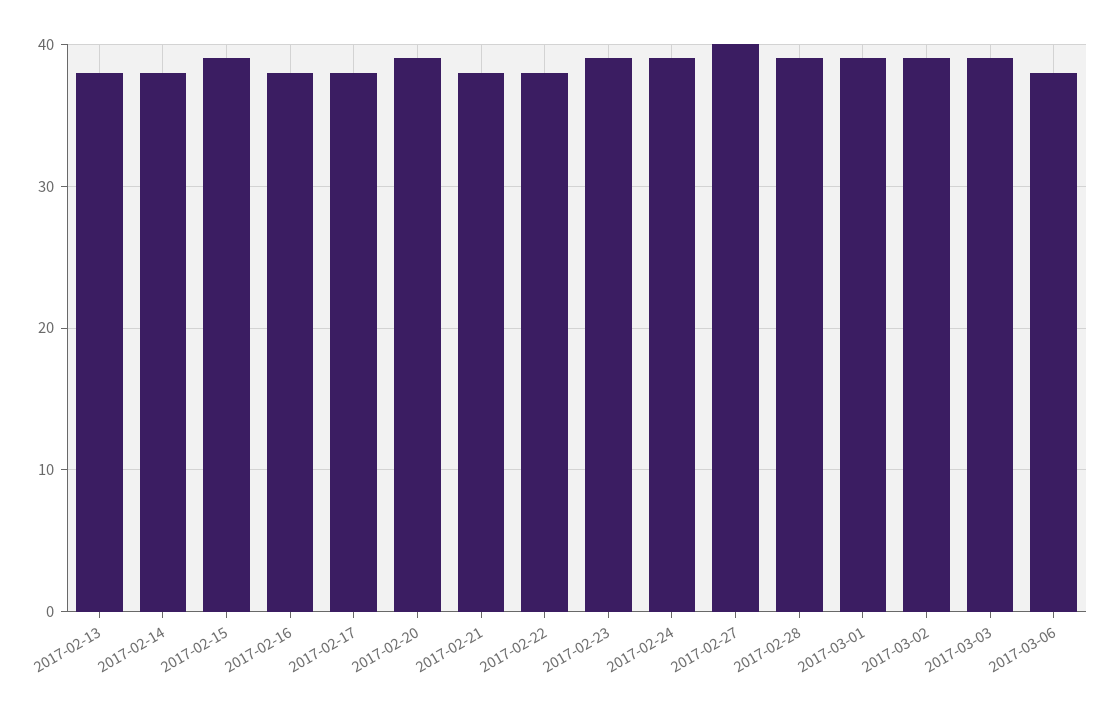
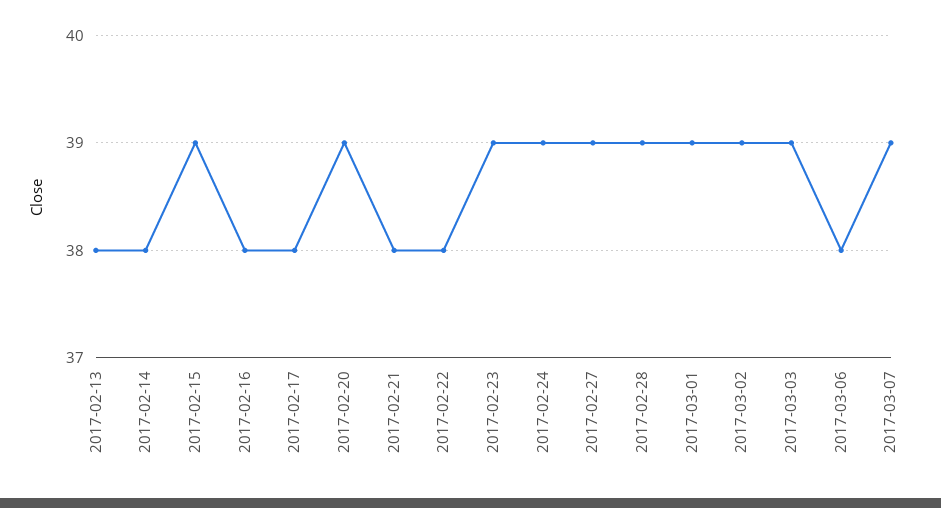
2017-02-27: 40 -> 39
2017-03-07: none -> 39

